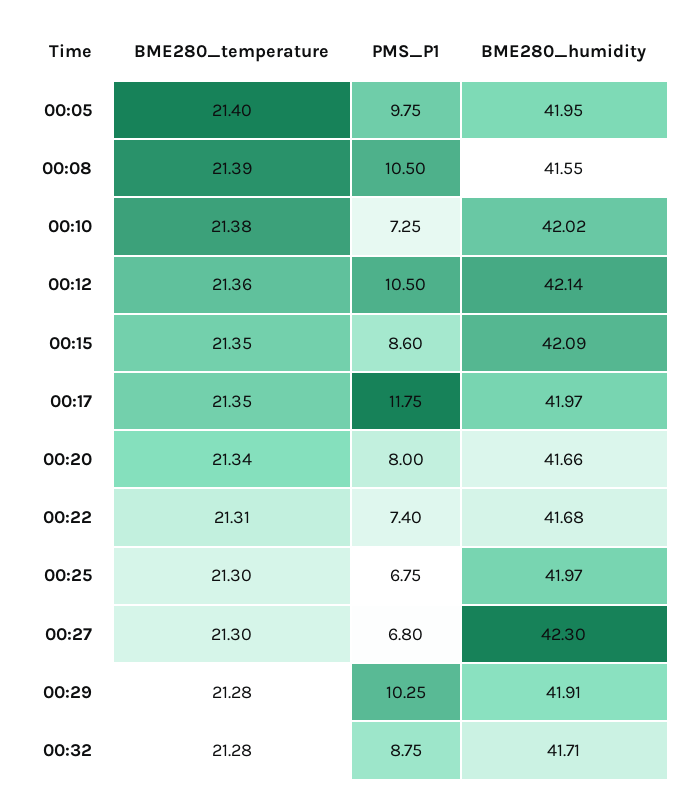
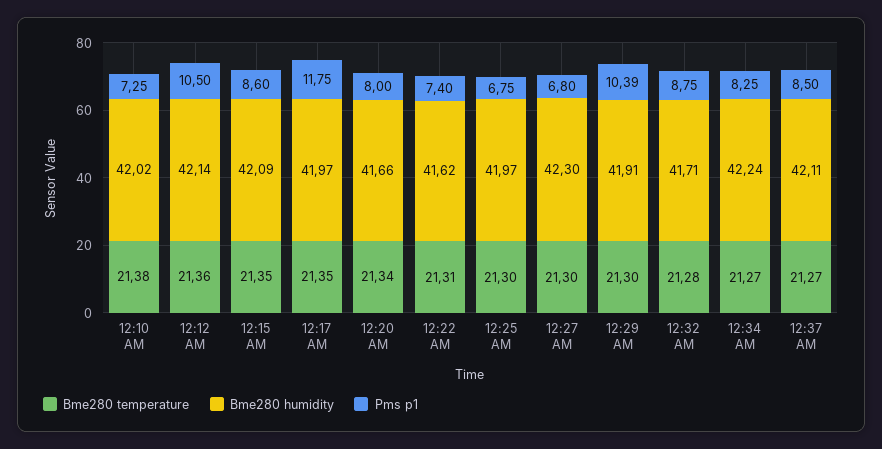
BME280_temperature, 00:05: 21.4 -> none
PMS_P1, 00:05: 9.75 -> none
BME280_humidity, 00:05: 41.95 -> none
BME280_temperature, 00:08: 21.39 -> none
PMS_P1, 00:08: 10.5 -> none
BME280_humidity, 00:08: 41.55 -> none
BME280_humidity, 00:22: 41.68 -> 41.62
BME280_temperature, 00:29: 21.28 -> 21.3
PMS_P1, 00:29: 10.25 -> 10.39
BME280_temperature, 12:34 AM: none -> 21.27
BME280_humidity, 12:34 AM: none -> 42.24
PMS_P1, 12:34 AM: none -> 8.25
BME280_temperature, 12:37 AM: none -> 21.27
BME280_humidity, 12:37 AM: none -> 42.11
PMS_P1, 12:37 AM: none -> 8.5

